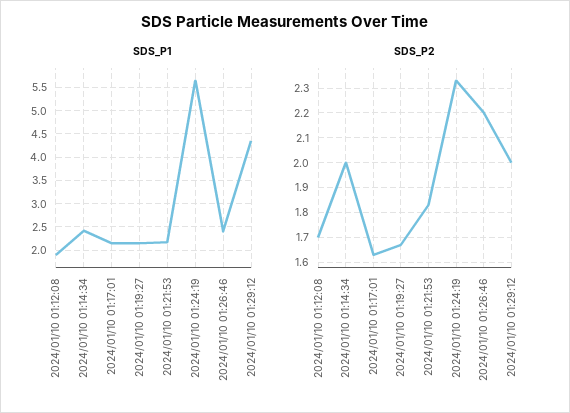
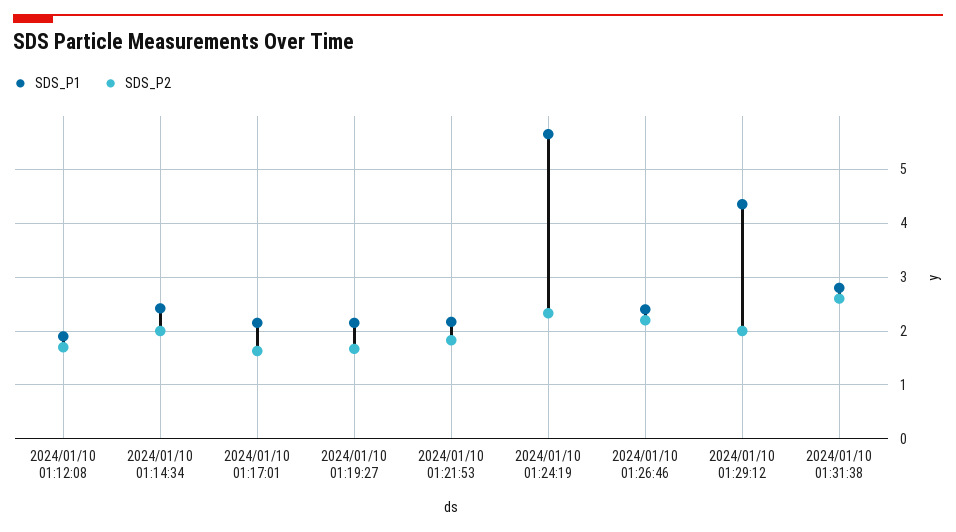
SDS_P1, 2024/01/10 01:31:38: none -> 2.8
SDS_P2, 2024/01/10 01:31:38: none -> 2.6

